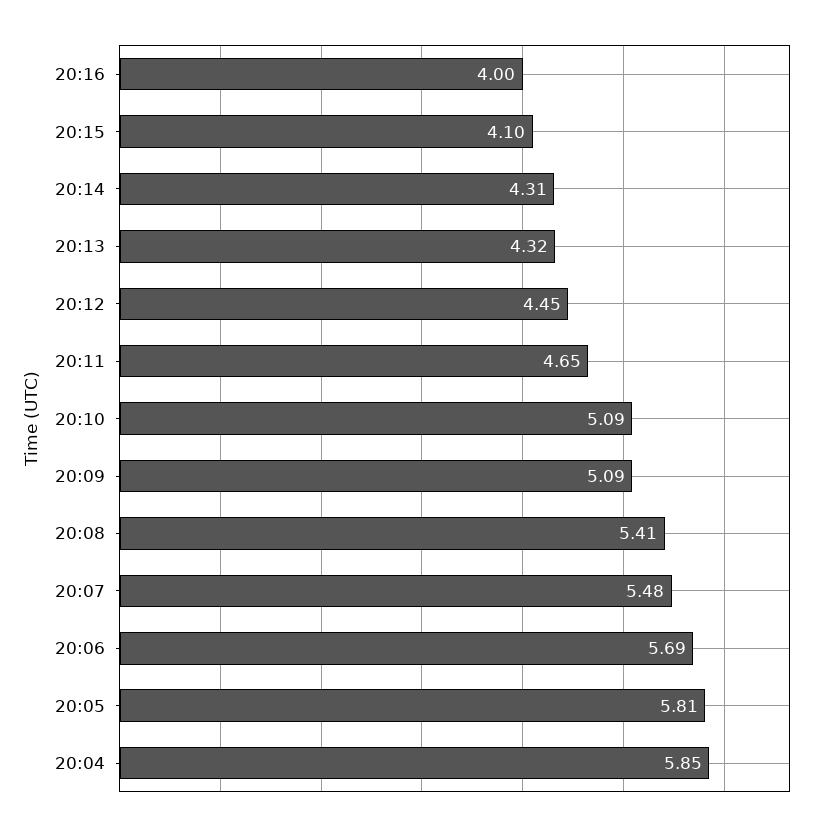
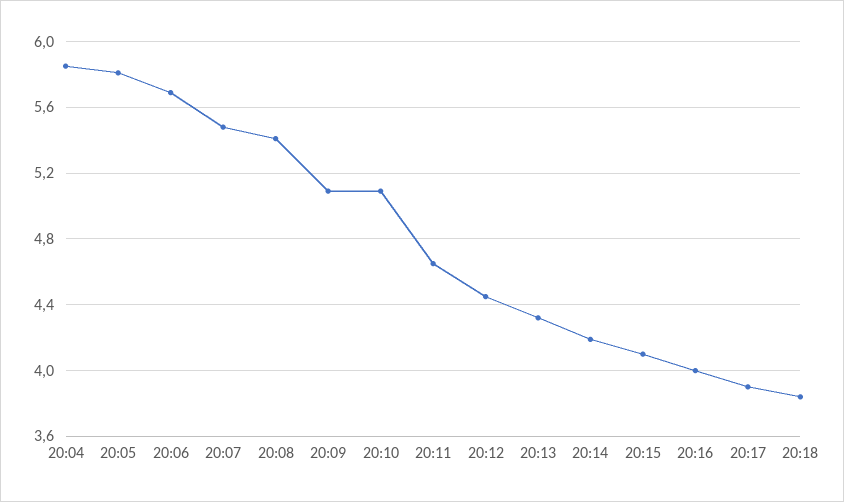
20:14: 4.31 -> 4.2
20:17: none -> 3.9
20:18: none -> 3.85

